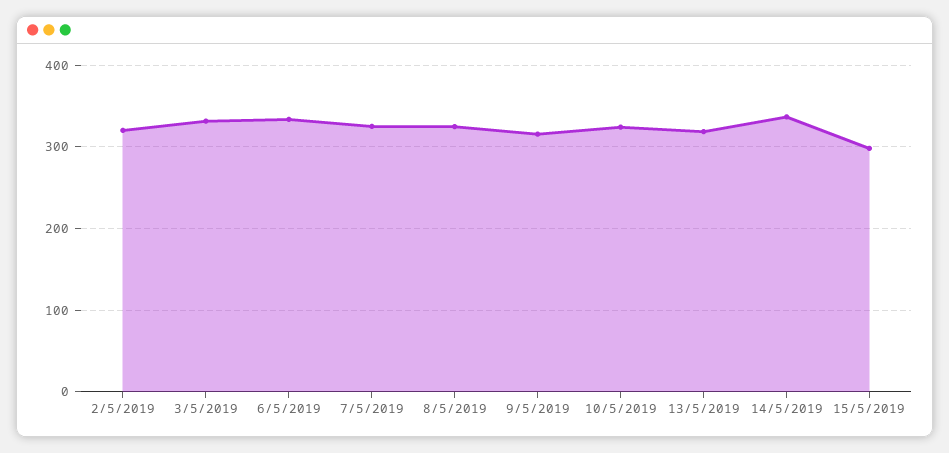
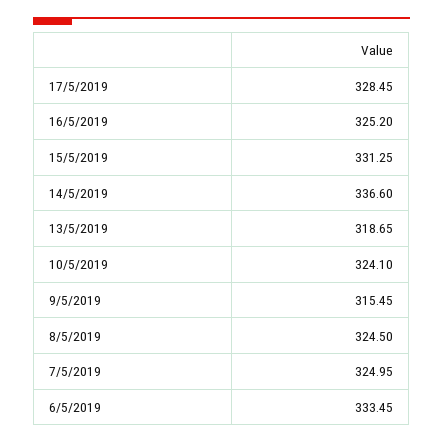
2/5/2019: 320 -> none
3/5/2019: 330 -> none
15/5/2019: 300 -> 331.25
17/5/2019: none -> 328.45
16/5/2019: none -> 325.2

